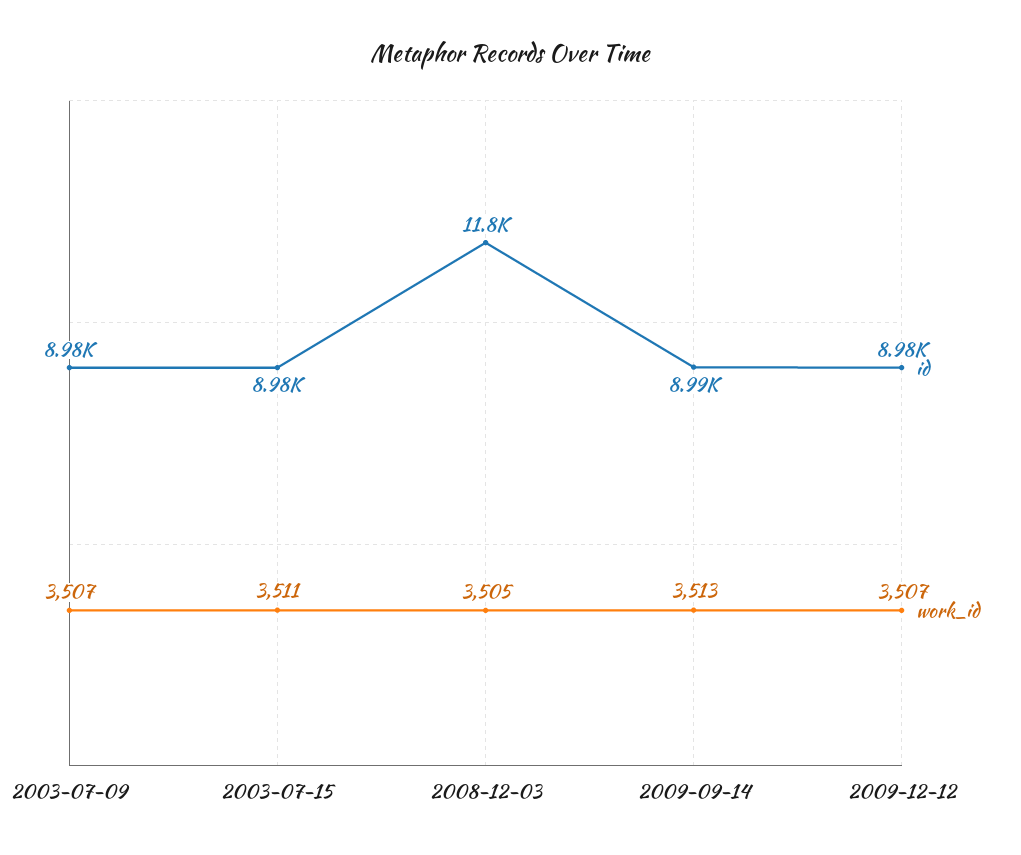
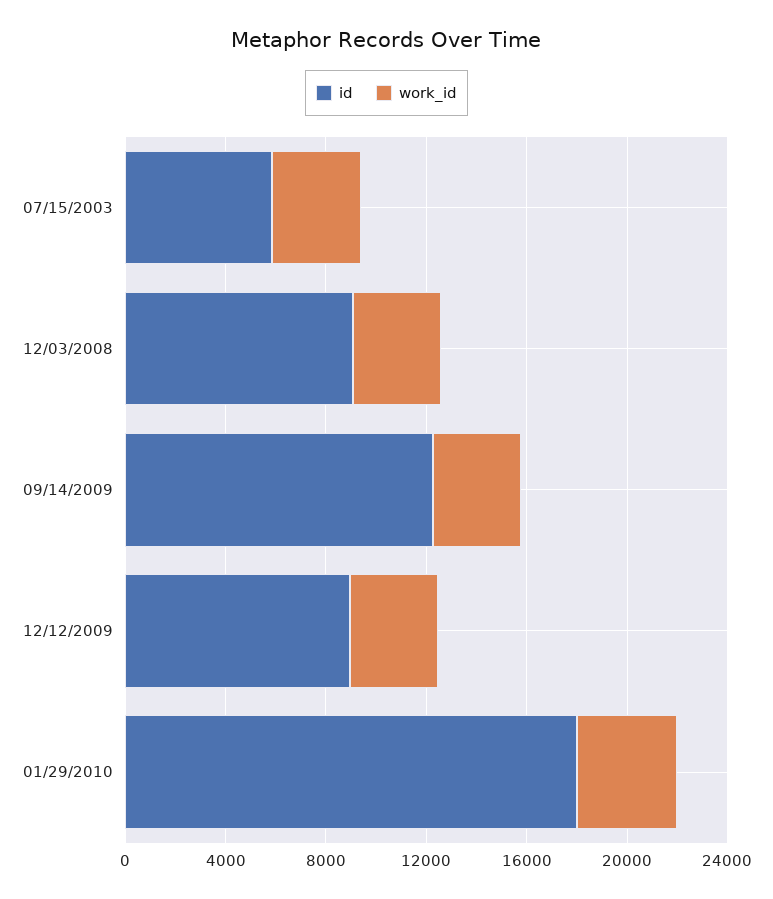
id, 2003-07-09: 8980 -> none
work_id, 2003-07-09: 3507 -> none
id, 2003-07-15: 8980 -> 6000
id, 2008-12-03: 11800 -> 9000
id, 2009-09-14: 8990 -> 12000
id, 01/29/2010: none -> 18000
work_id, 01/29/2010: none -> 4000

